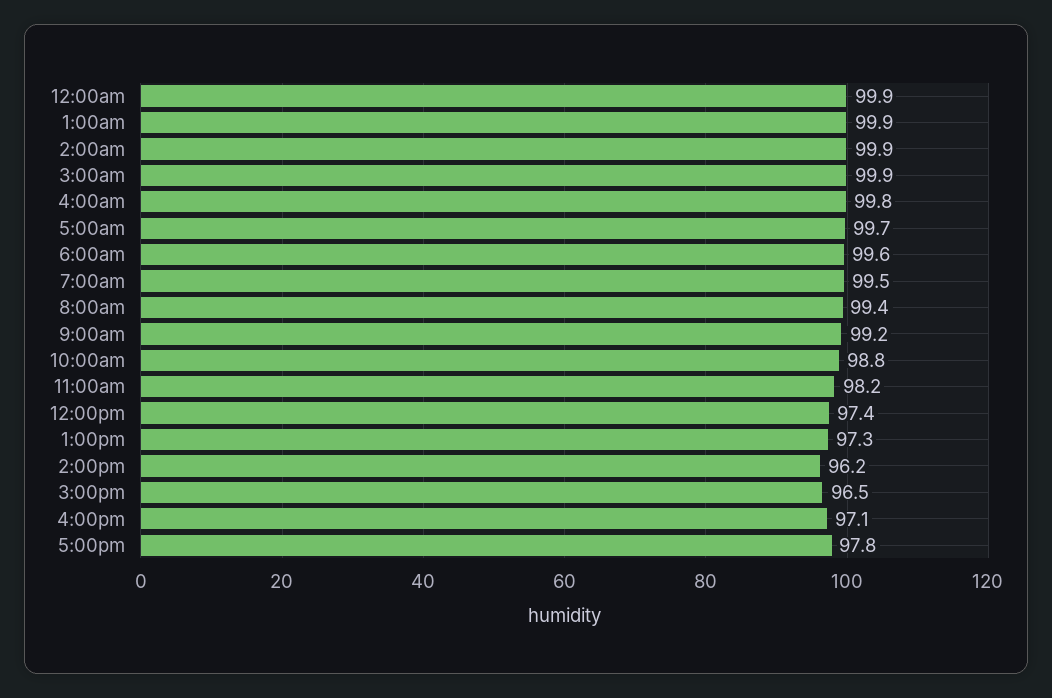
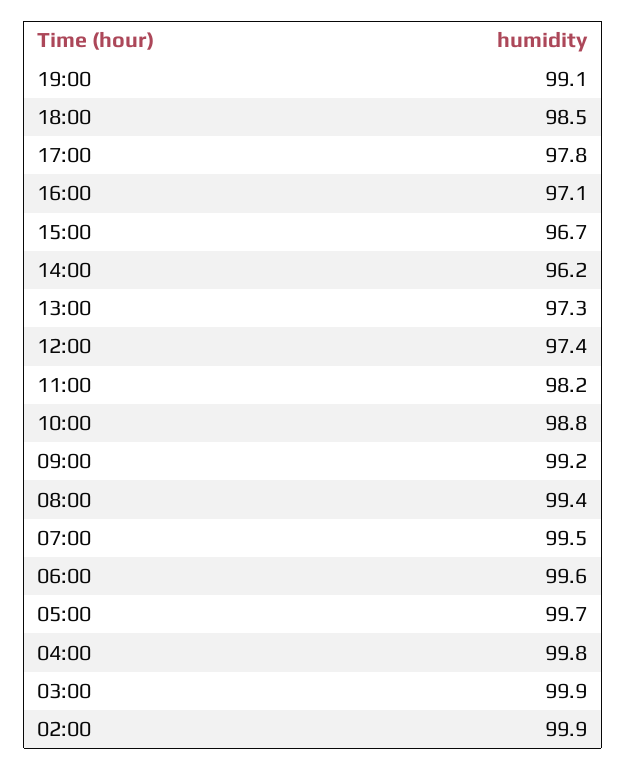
12:00am: 99.9 -> none
1:00am: 99.9 -> none
3:00pm: 96.5 -> 96.7
19:00: none -> 99.1
18:00: none -> 98.5

